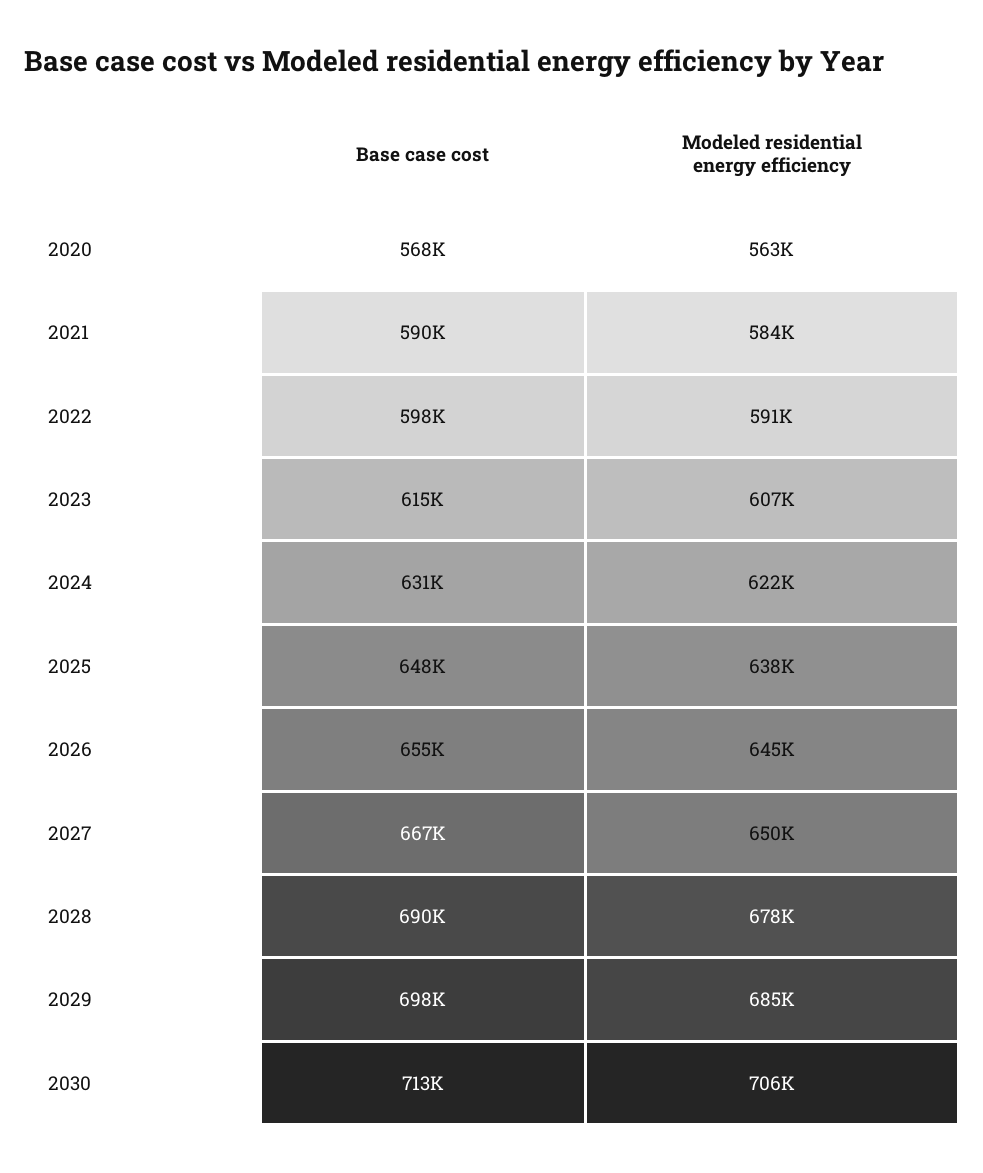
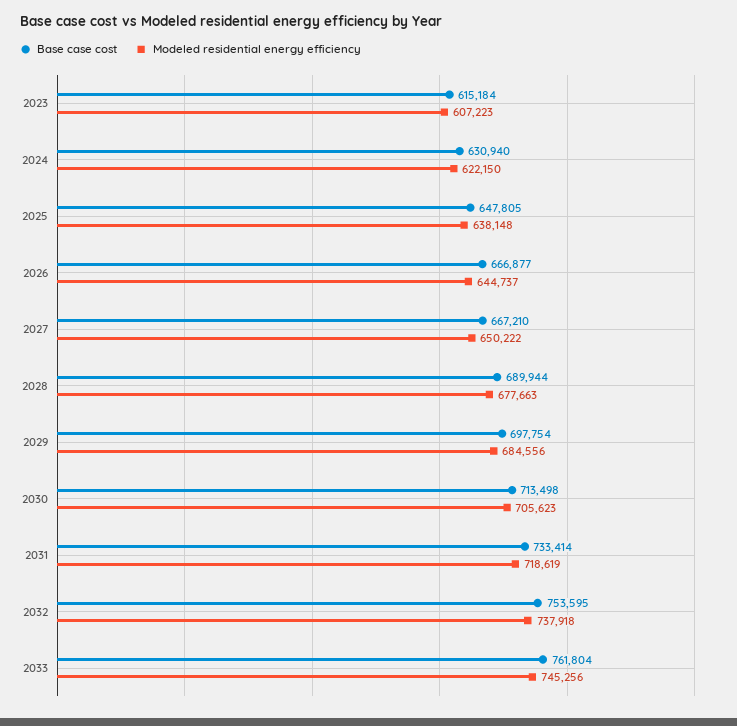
Base case cost, 2020: 568000 -> none
Modeled residential energy efficiency, 2020: 563000 -> none
Base case cost, 2021: 590000 -> none
Modeled residential energy efficiency, 2021: 584000 -> none
Base case cost, 2022: 598000 -> none
Modeled residential energy efficiency, 2022: 591000 -> none
Base case cost, 2026: 655000 -> 666877
Base case cost, 2031: none -> 733414
Modeled residential energy efficiency, 2031: none -> 718619
Base case cost, 2032: none -> 753595
Modeled residential energy efficiency, 2032: none -> 737918
Base case cost, 2033: none -> 761804
Modeled residential energy efficiency, 2033: none -> 745256

